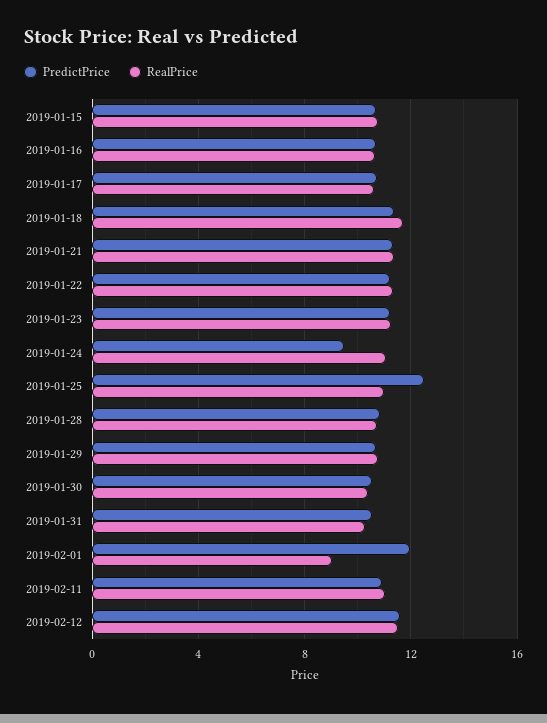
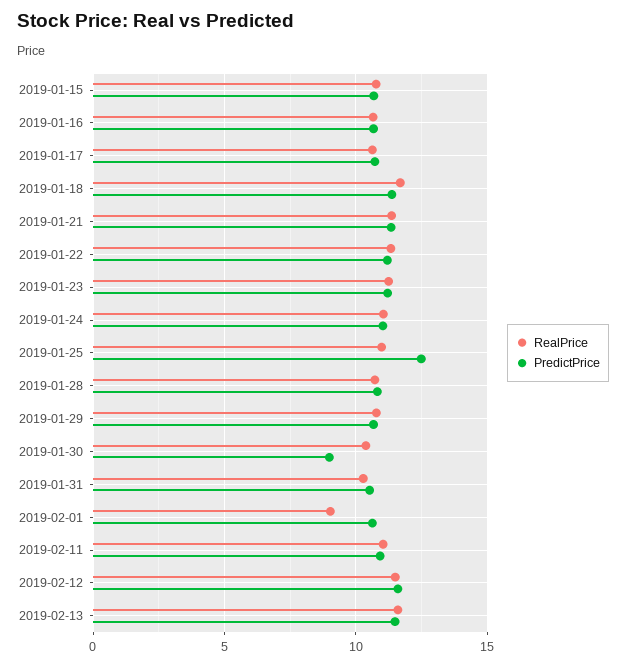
PredictPrice, 2019-01-24: 9.5 -> 11
PredictPrice, 2019-01-30: 10.5 -> 9
PredictPrice, 2019-02-01: 12 -> 10.5
RealPrice, 2019-02-13: none -> 11.5
PredictPrice, 2019-02-13: none -> 11.5

